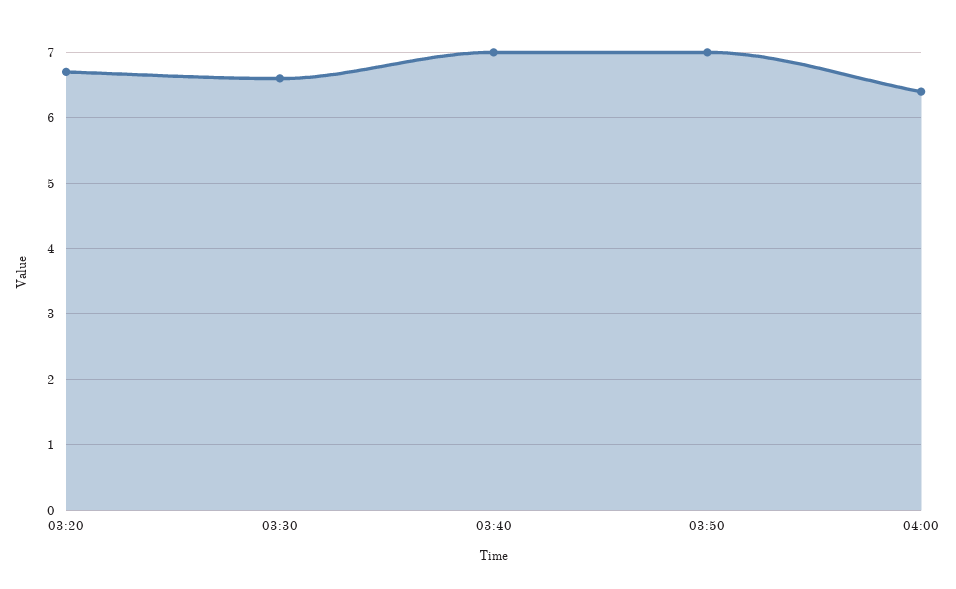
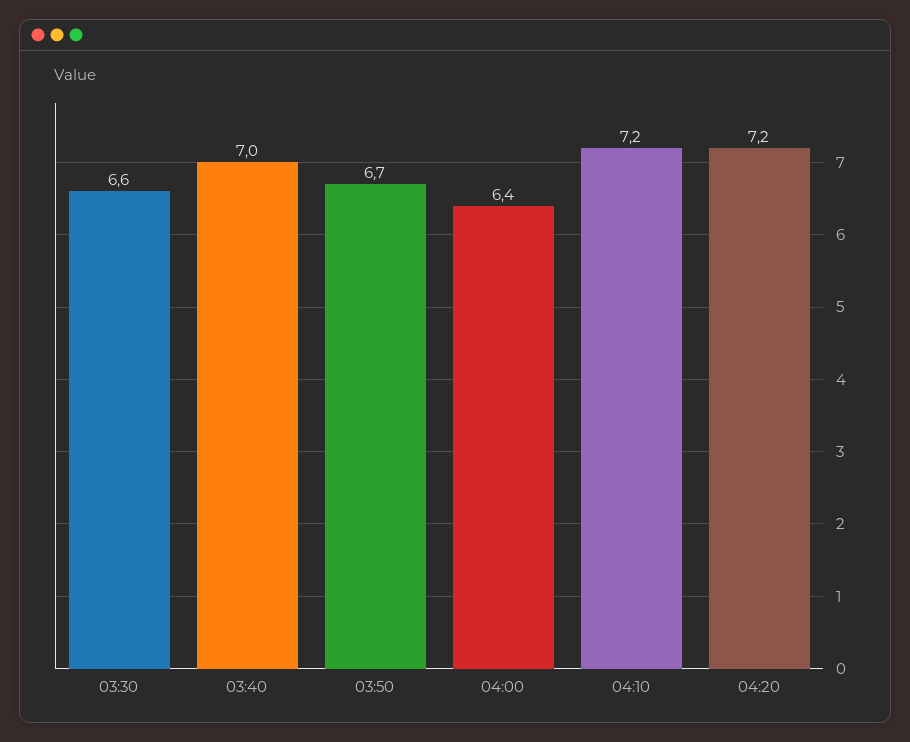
03:20: 6.7 -> none
03:50: 7 -> 6.7
04:10: none -> 7.2
04:20: none -> 7.2

